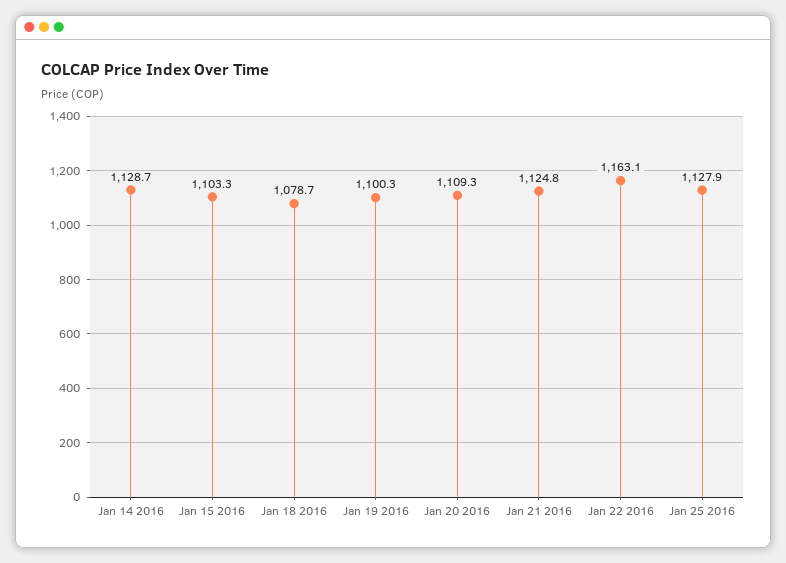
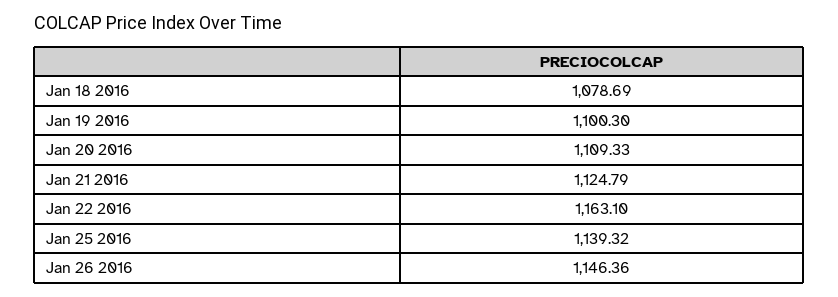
Jan 14 2016: 1128.7 -> none
Jan 15 2016: 1103.3 -> none
Jan 25 2016: 1127.9 -> 1139.32
Jan 26 2016: none -> 1146.36

